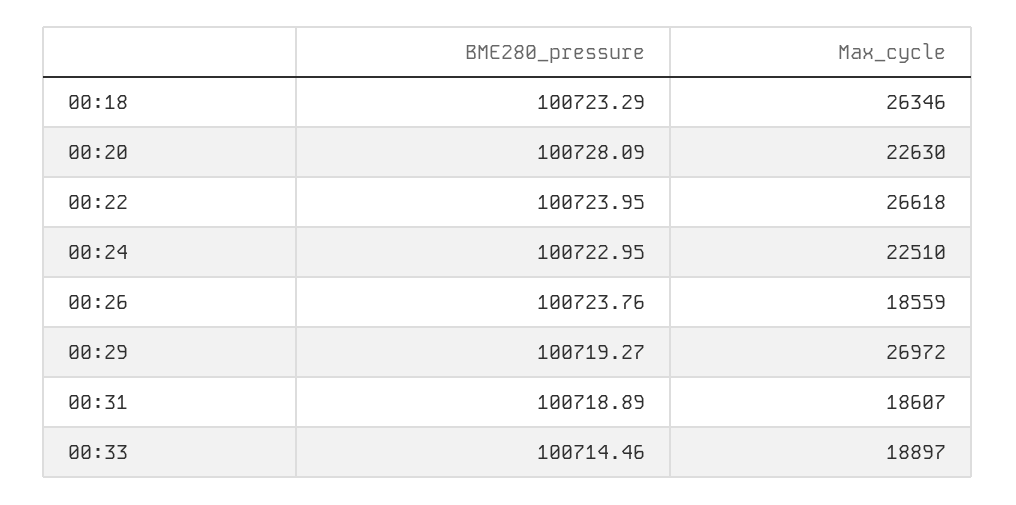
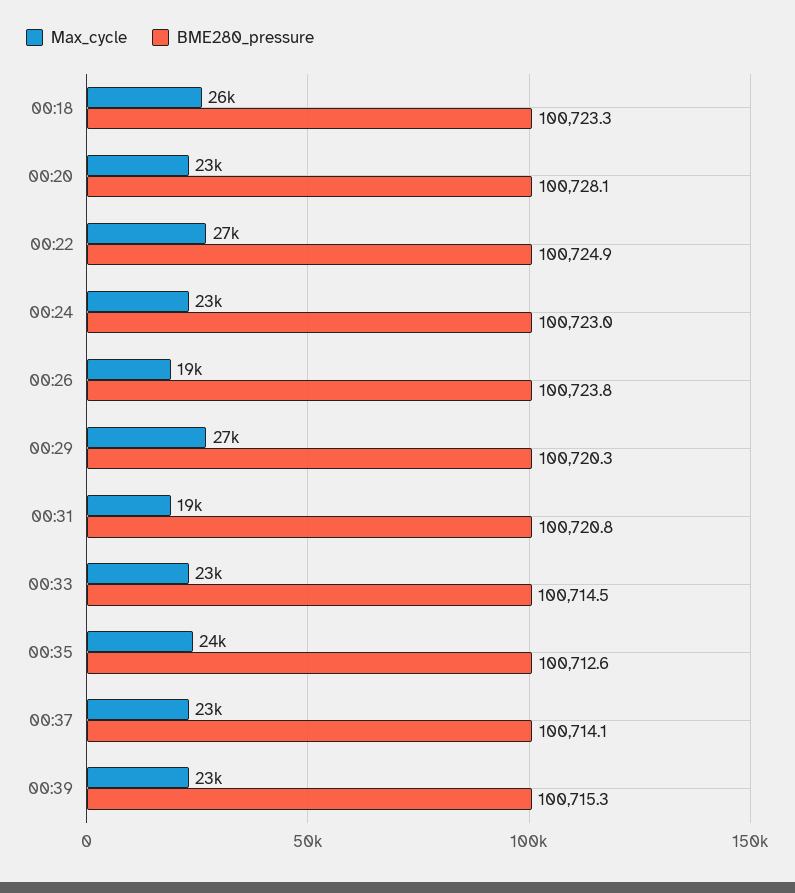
BME280_pressure, 00:22: 100723.95 -> 100724.9
BME280_pressure, 00:29: 100719.27 -> 100720.3
BME280_pressure, 00:31: 100718.89 -> 100720.8
Max_cycle, 00:33: 18897 -> 23000
Max_cycle, 00:35: none -> 24000
BME280_pressure, 00:35: none -> 100712.6
Max_cycle, 00:37: none -> 23000
BME280_pressure, 00:37: none -> 100714.1
Max_cycle, 00:39: none -> 23000
BME280_pressure, 00:39: none -> 100715.3

